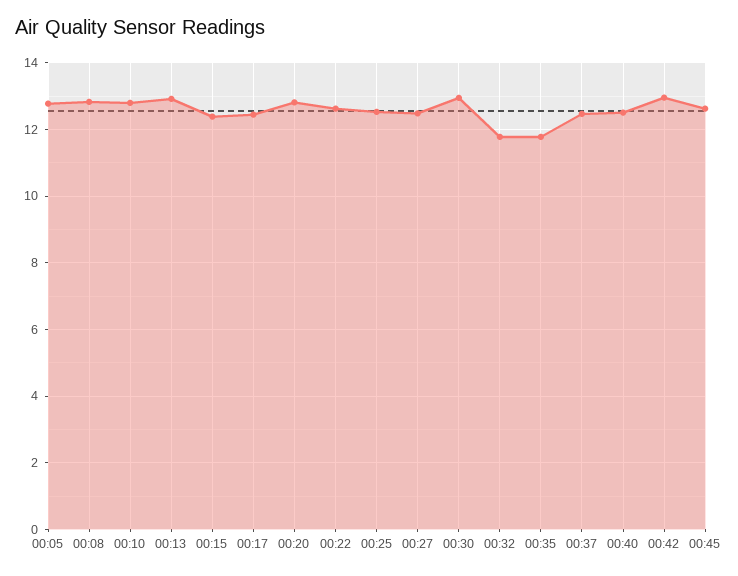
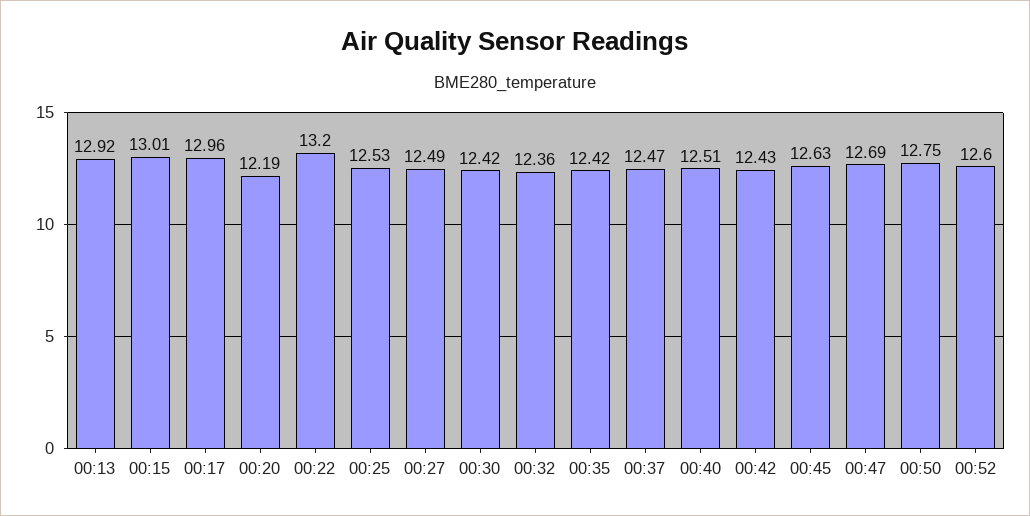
00:05: 12.8 -> none
00:08: 12.8 -> none
00:10: 12.8 -> none
00:15: 12.4 -> 13.01
00:17: 12.4 -> 12.96
00:20: 12.8 -> 12.19
00:22: 12.6 -> 13.2
00:30: 13 -> 12.42
00:32: 11.8 -> 12.36
00:35: 11.8 -> 12.42
00:42: 13 -> 12.43
00:47: none -> 12.69
00:50: none -> 12.75
00:52: none -> 12.6

